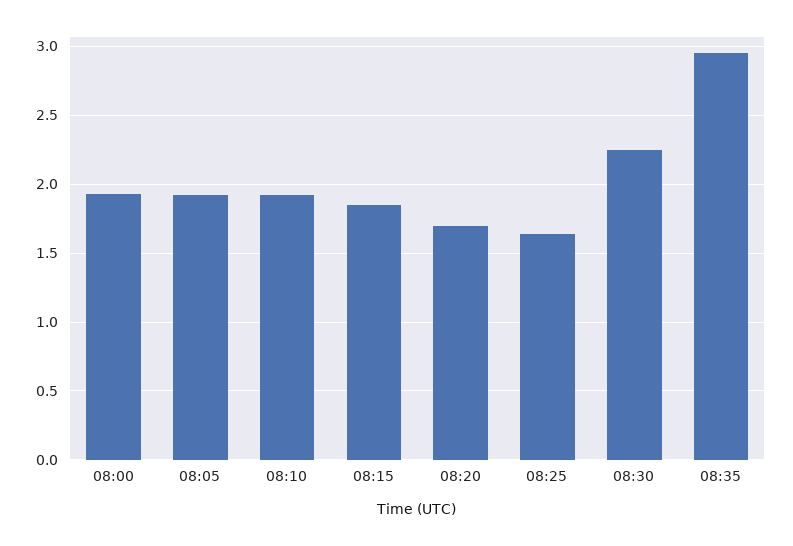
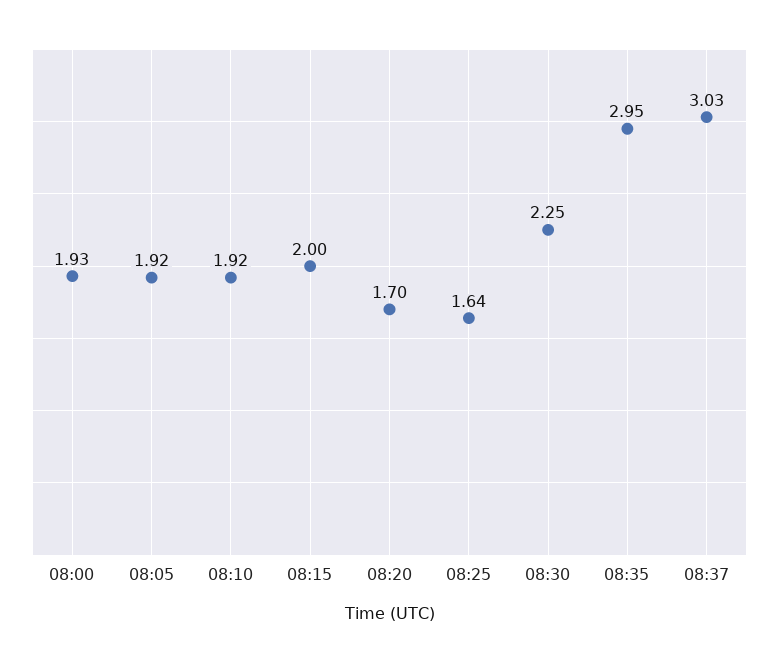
08:15: 1.85 -> 2
08:37: none -> 3.03

